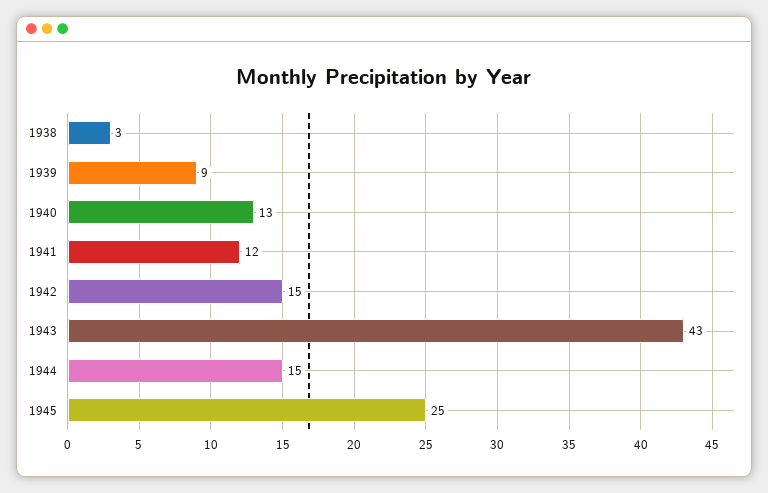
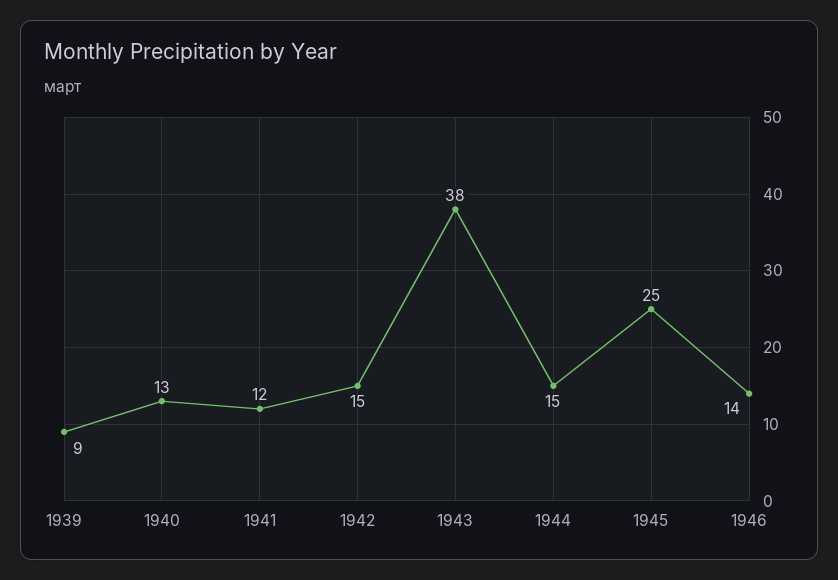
1938: 3 -> none
1943: 43 -> 38
1946: none -> 14

